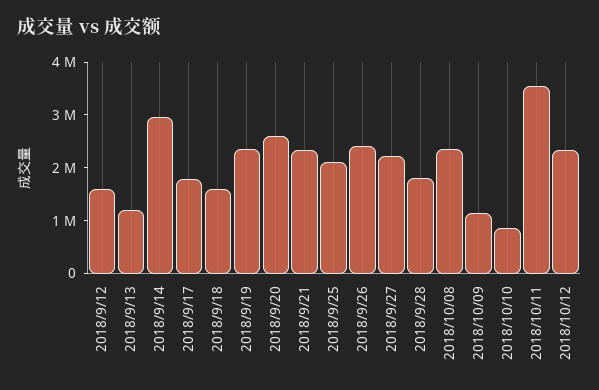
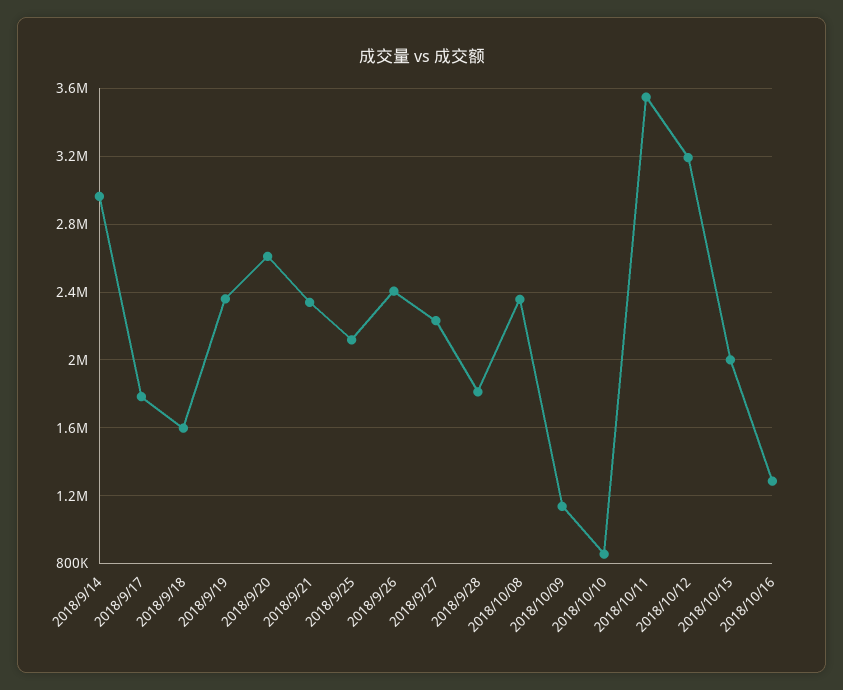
2018/9/12: 1600000 -> none
2018/9/13: 1200000 -> none
2018/10/12: 2400000 -> 3200000
2018/10/15: none -> 2000000
2018/10/16: none -> 1300000

